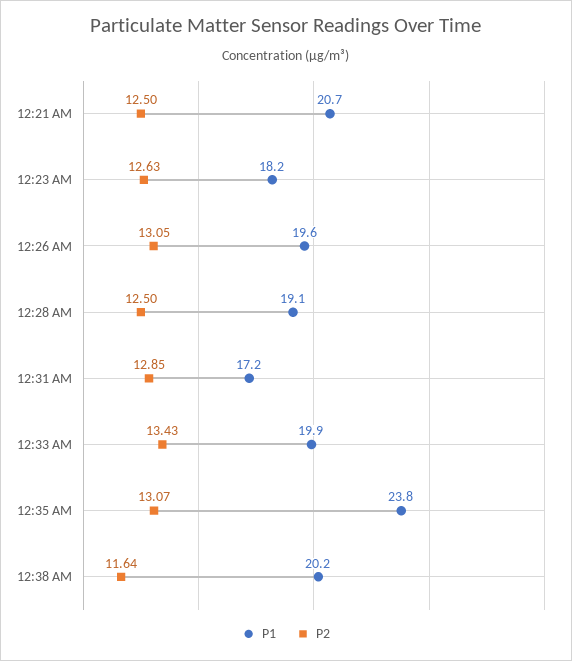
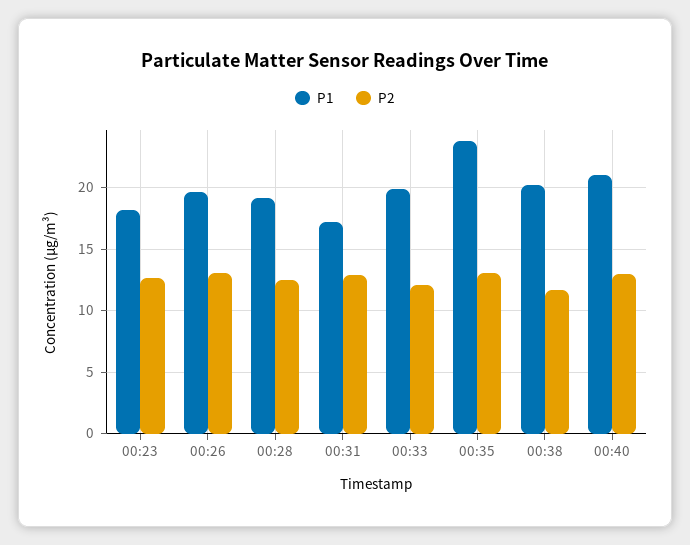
P1, 12:21 AM: 20.7 -> none
P2, 12:21 AM: 12.5 -> none
P2, 12:33 AM: 13.43 -> 12
P1, 00:40: none -> 21
P2, 00:40: none -> 13

